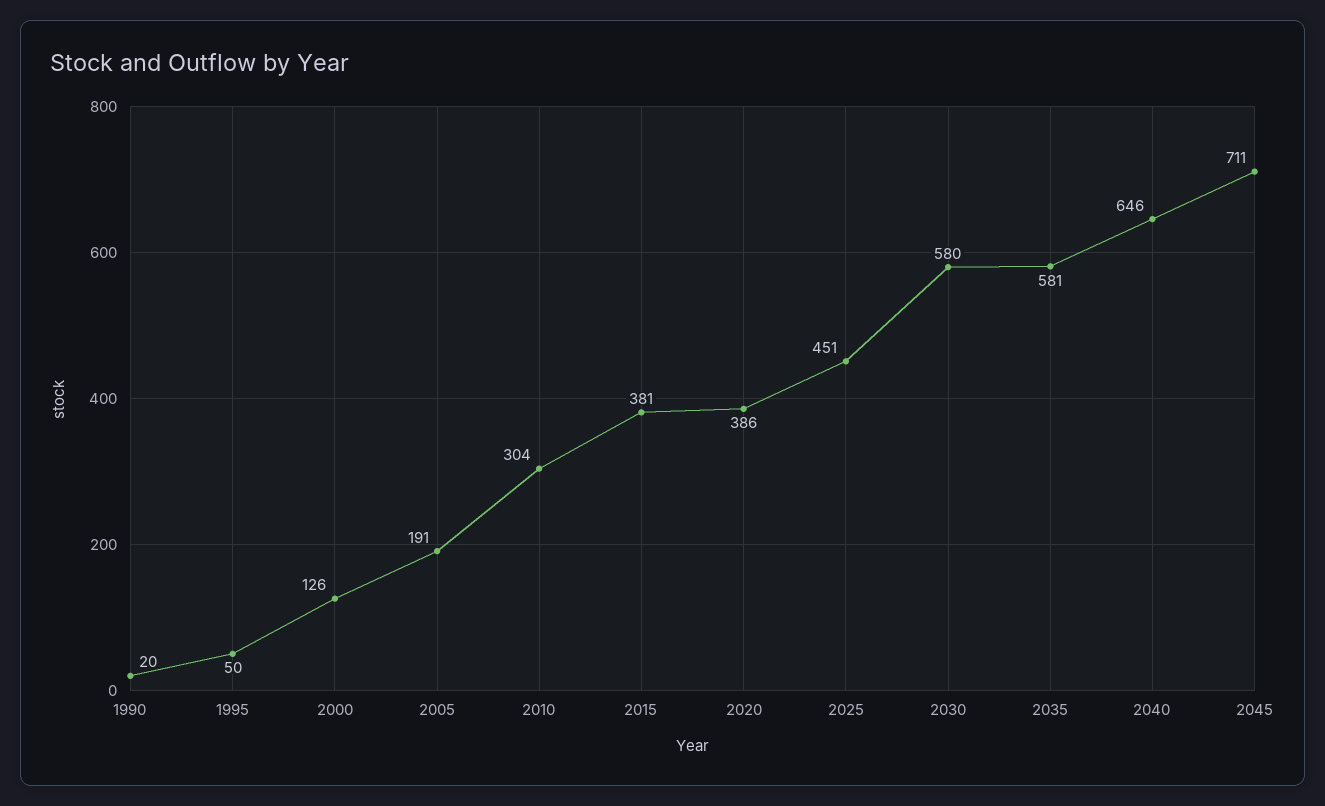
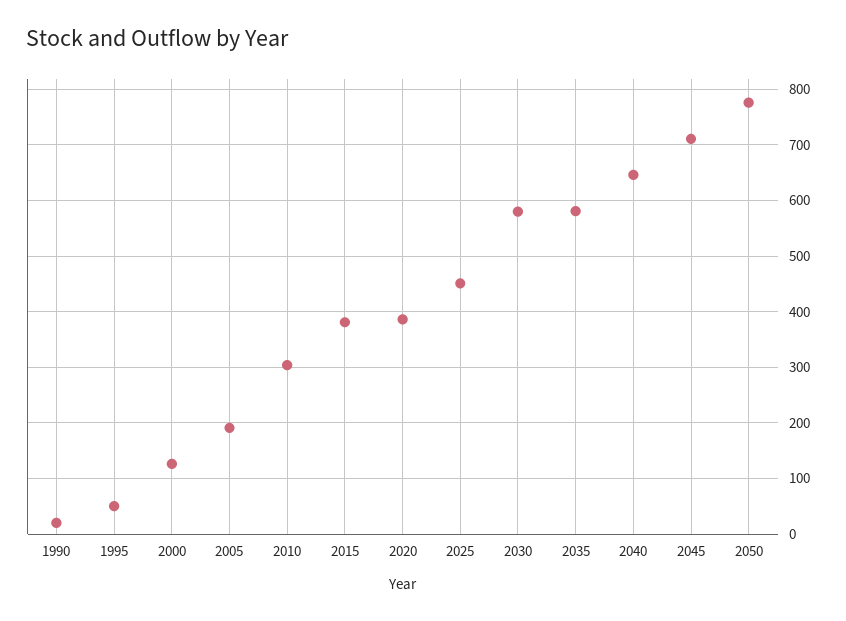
2050: none -> 780

